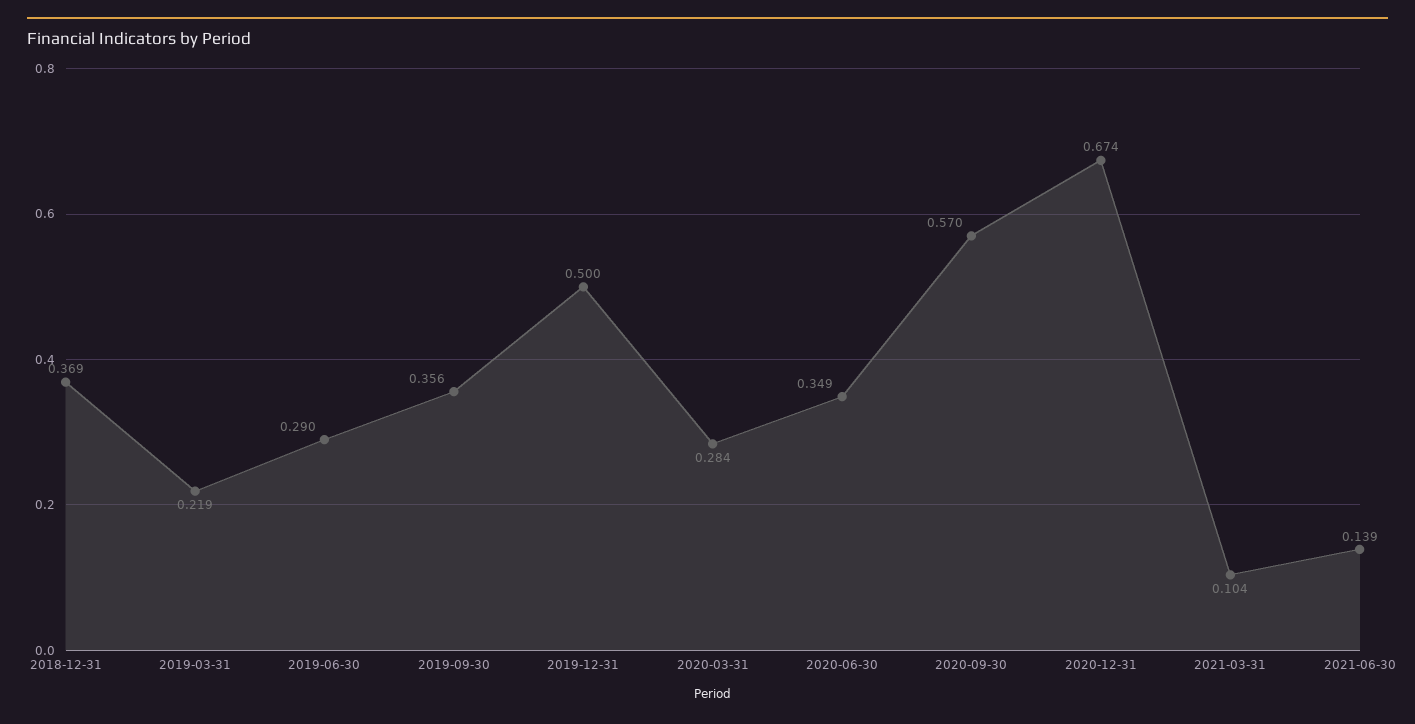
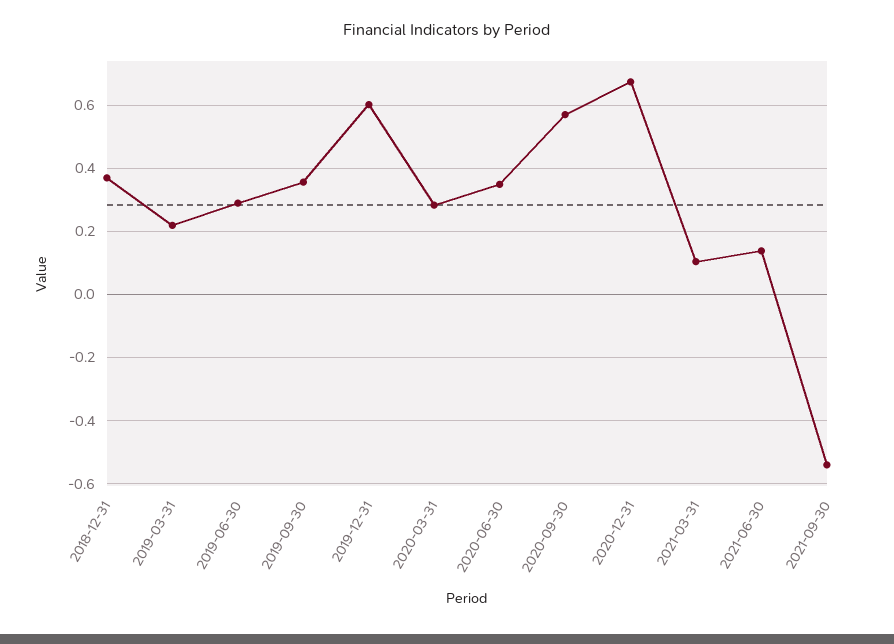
2019-12-31: 0.5 -> 0.6
2021-09-30: none -> -0.54

